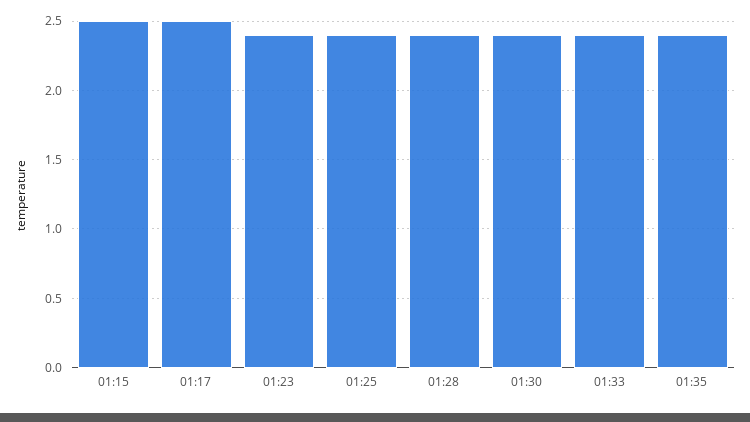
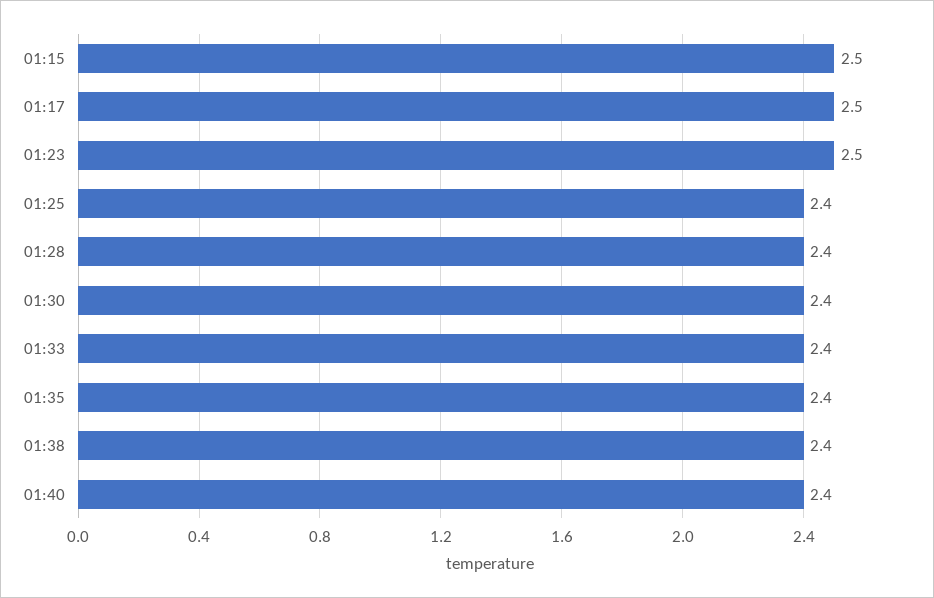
01:23: 2.4 -> 2.5
01:38: none -> 2.4
01:40: none -> 2.4

